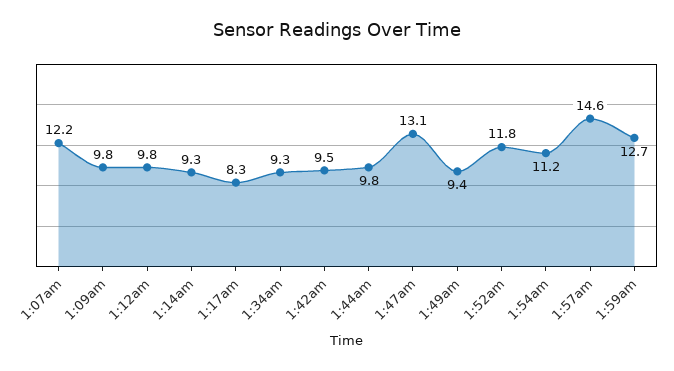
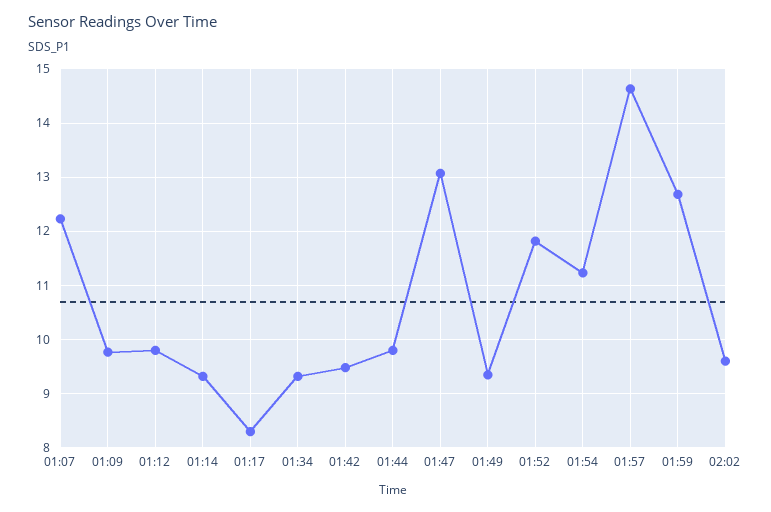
02:02: none -> 9.6

